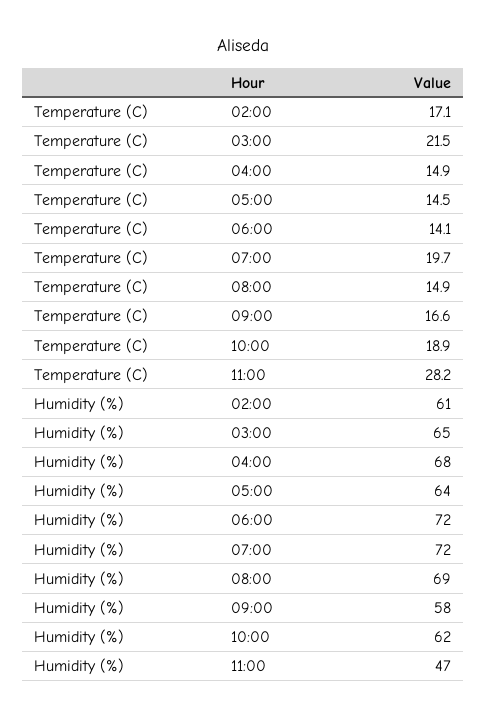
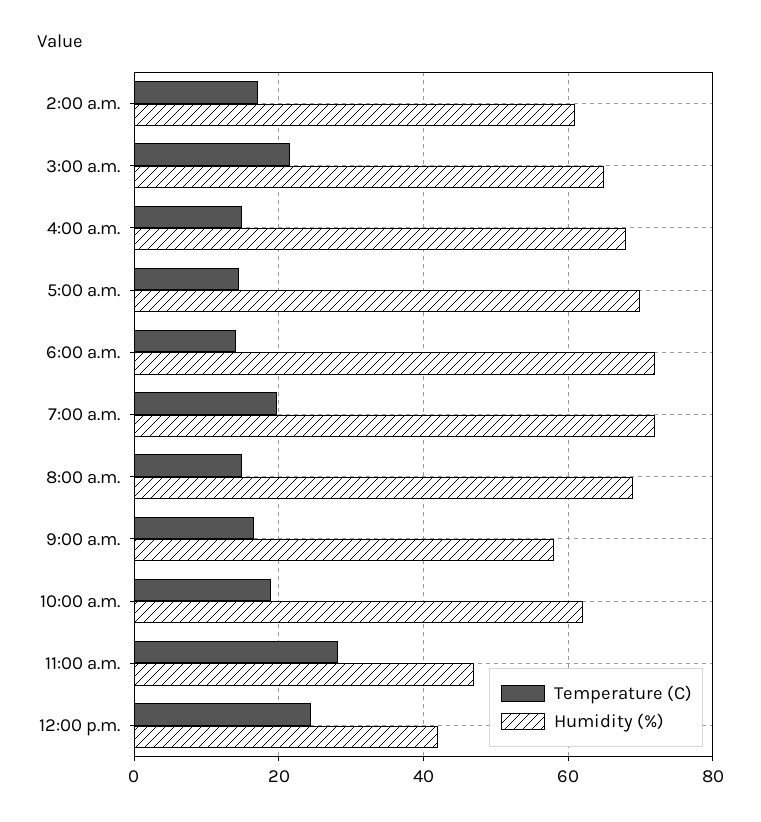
Humidity (%), 05:00: 64 -> 70
Temperature (C), 12:00 p.m.: none -> 24
Humidity (%), 12:00 p.m.: none -> 42

